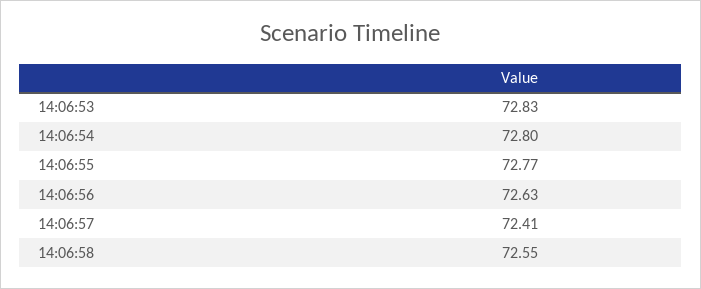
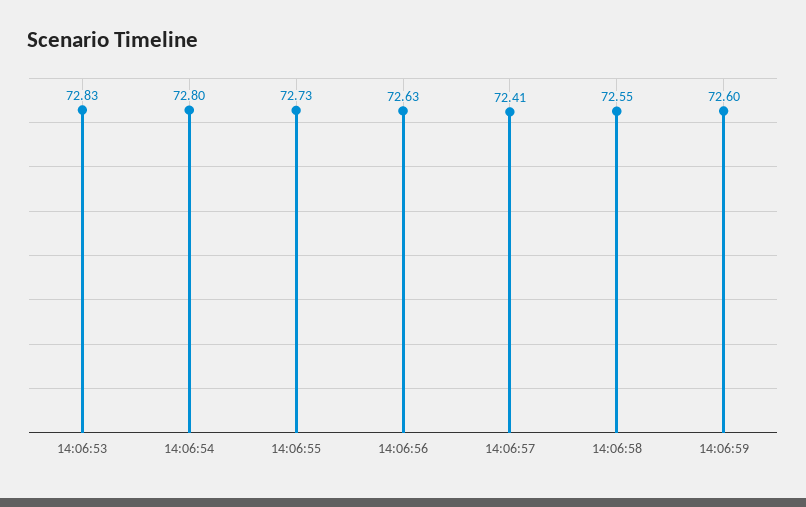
14:06:55: 72.77 -> 72.73
14:06:59: none -> 72.6

